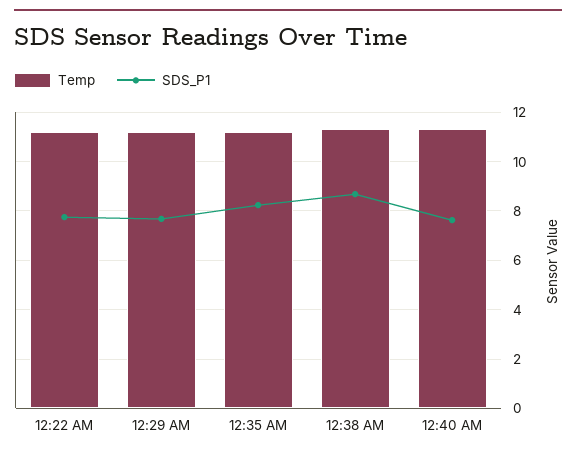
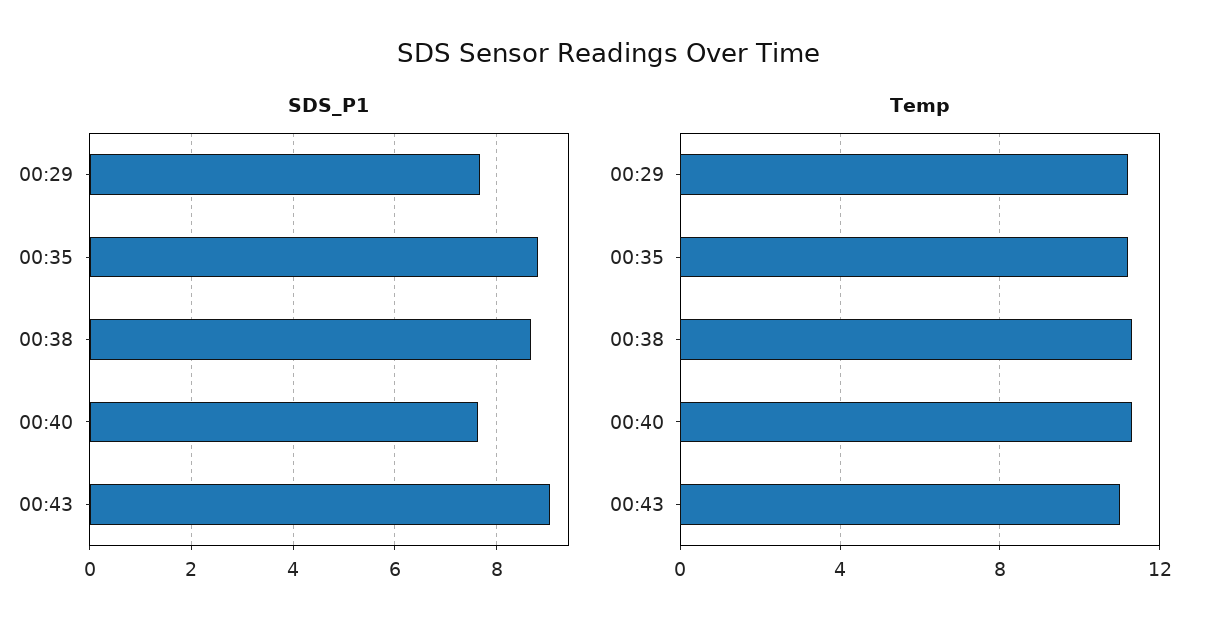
Temp, 12:22 AM: 11.25 -> none
SDS_P1, 12:22 AM: 7.75 -> none
SDS_P1, 12:35 AM: 8.25 -> 8.8
SDS_P1, 00:43: none -> 9
Temp, 00:43: none -> 11

